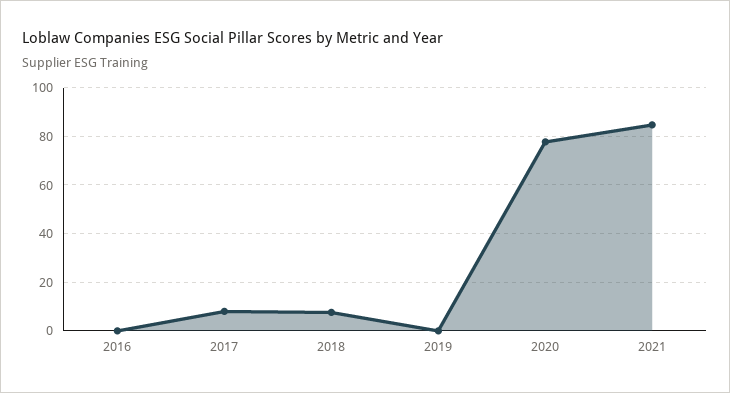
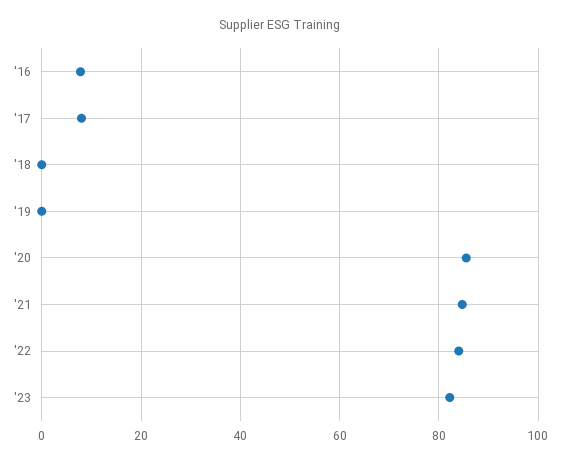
2016: 0 -> 8
2018: 7.5 -> 0
2020: 77.5 -> 86
'22: none -> 84
'23: none -> 82

